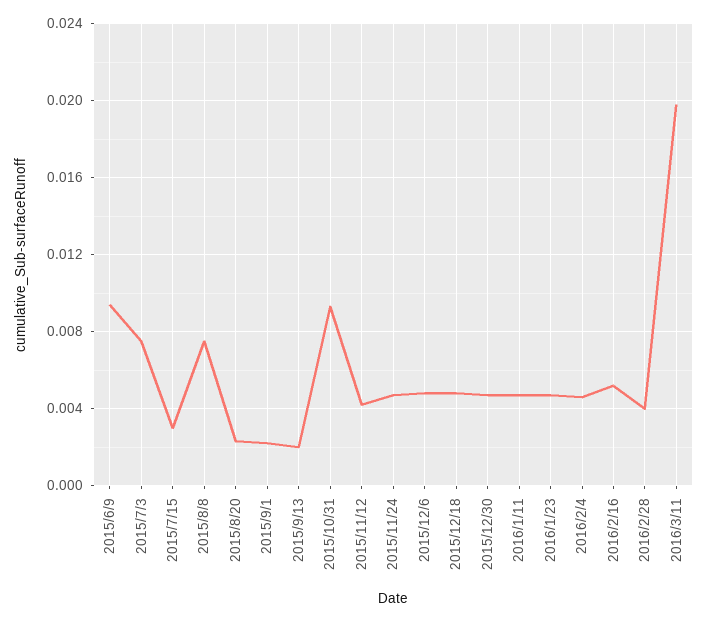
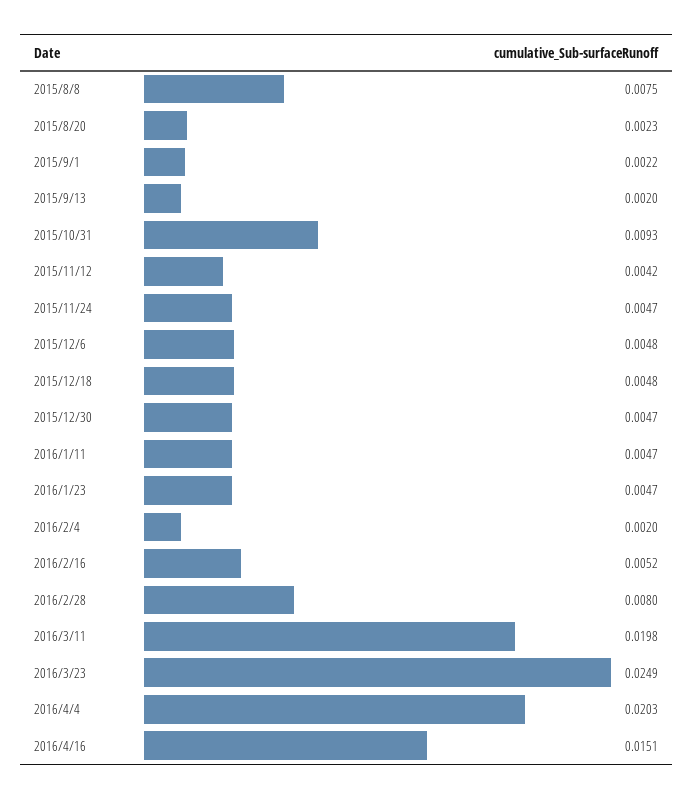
2015/6/9: 0.0095 -> none
2015/7/3: 0.0075 -> none
2015/7/15: 0.003 -> none
2016/2/4: 0.0045 -> 0.002
2016/2/28: 0.004 -> 0.008
2016/3/23: none -> 0.0249
2016/4/4: none -> 0.0203
2016/4/16: none -> 0.0151

